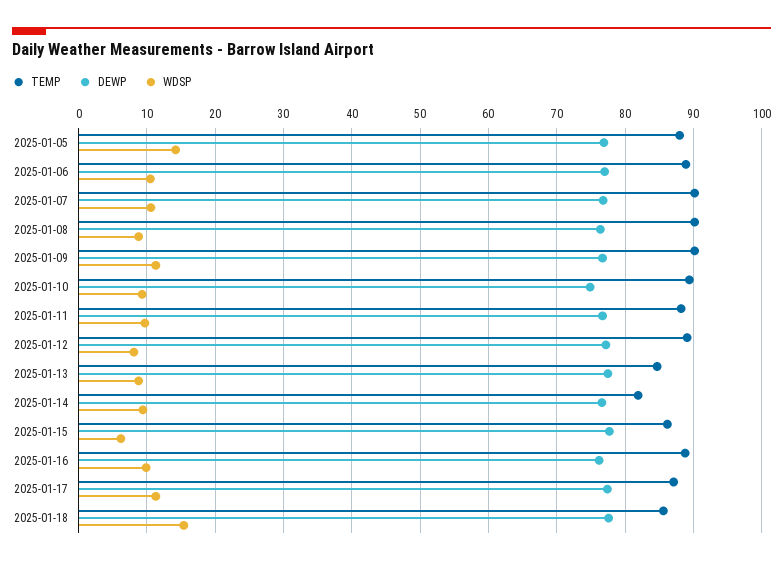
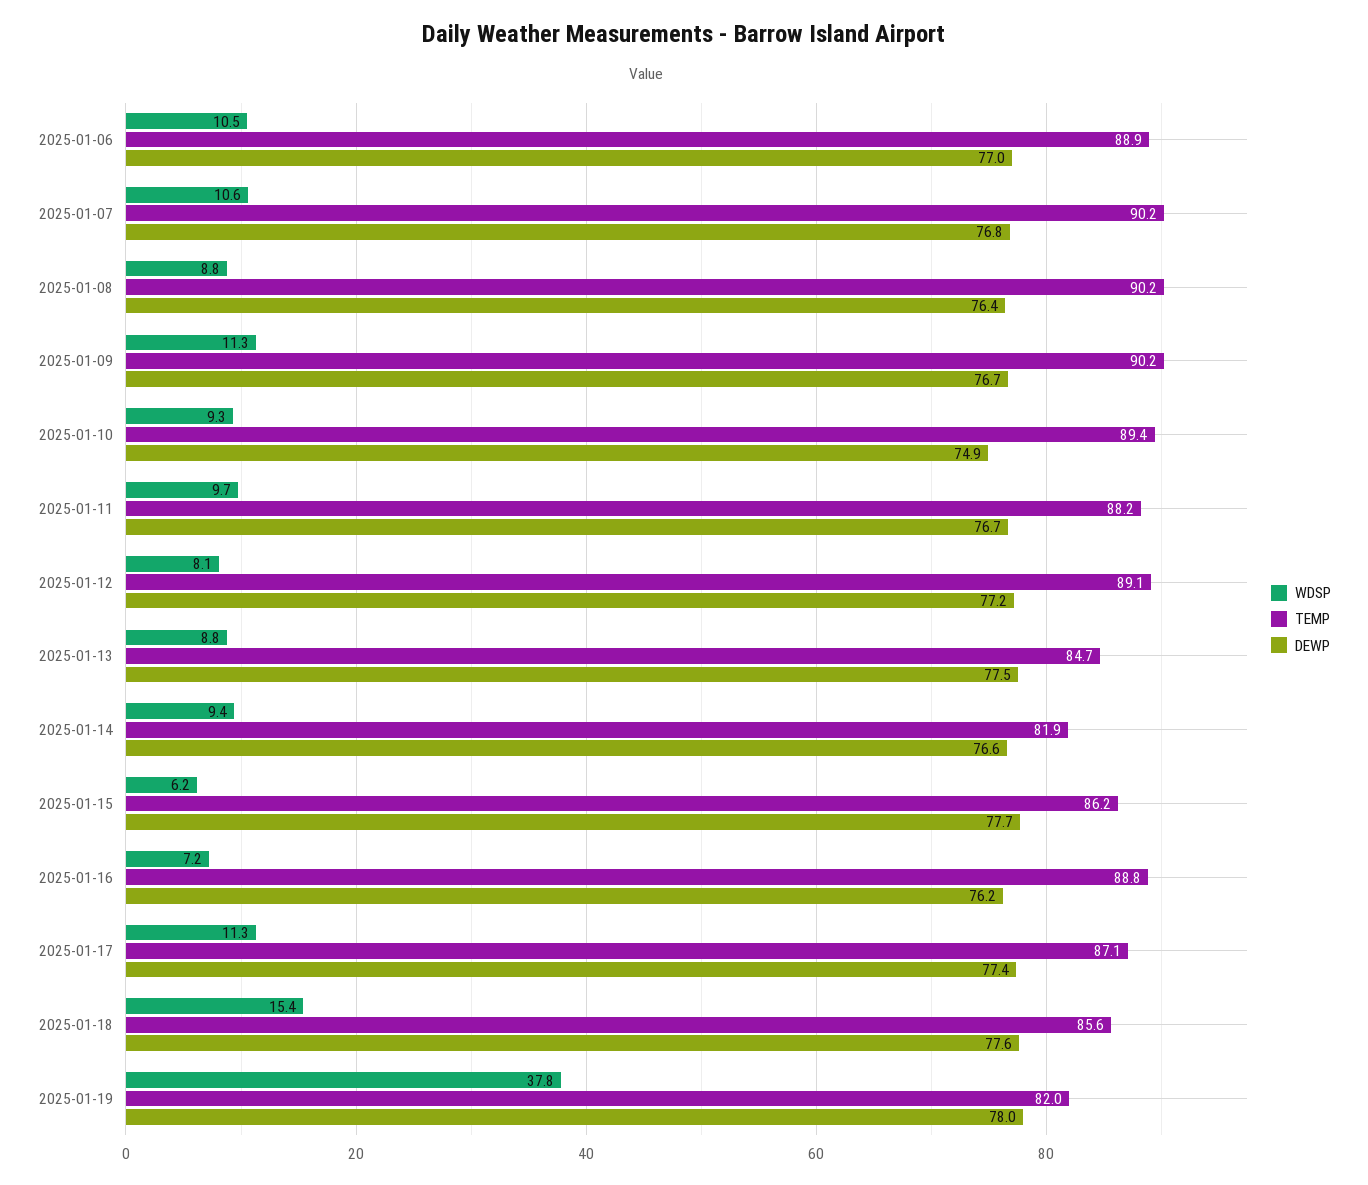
TEMP, 2025-01-05: 88 -> none
DEWP, 2025-01-05: 77 -> none
WDSP, 2025-01-05: 14 -> none
WDSP, 2025-01-16: 10 -> 7.2
WDSP, 2025-01-19: none -> 37.8
TEMP, 2025-01-19: none -> 82
DEWP, 2025-01-19: none -> 78

